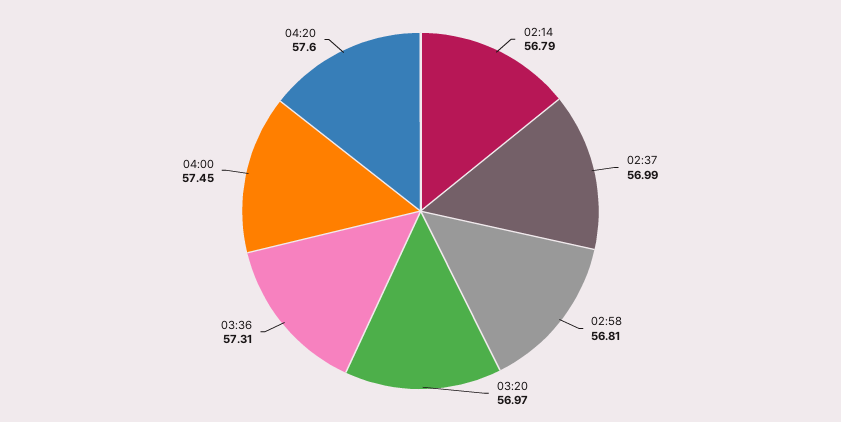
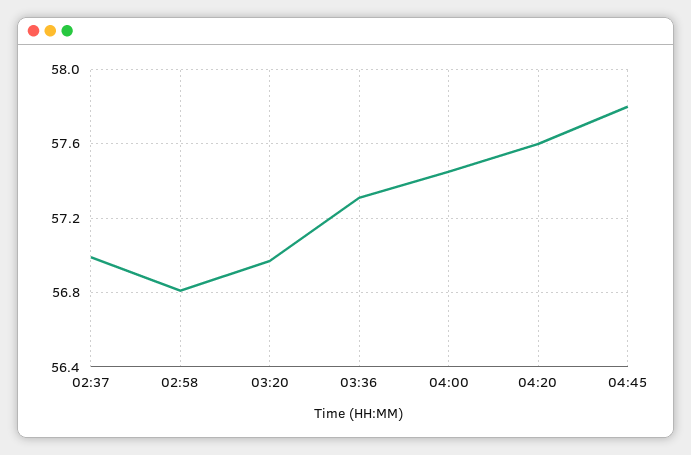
02:14: 56.79 -> none
04:45: none -> 57.8

